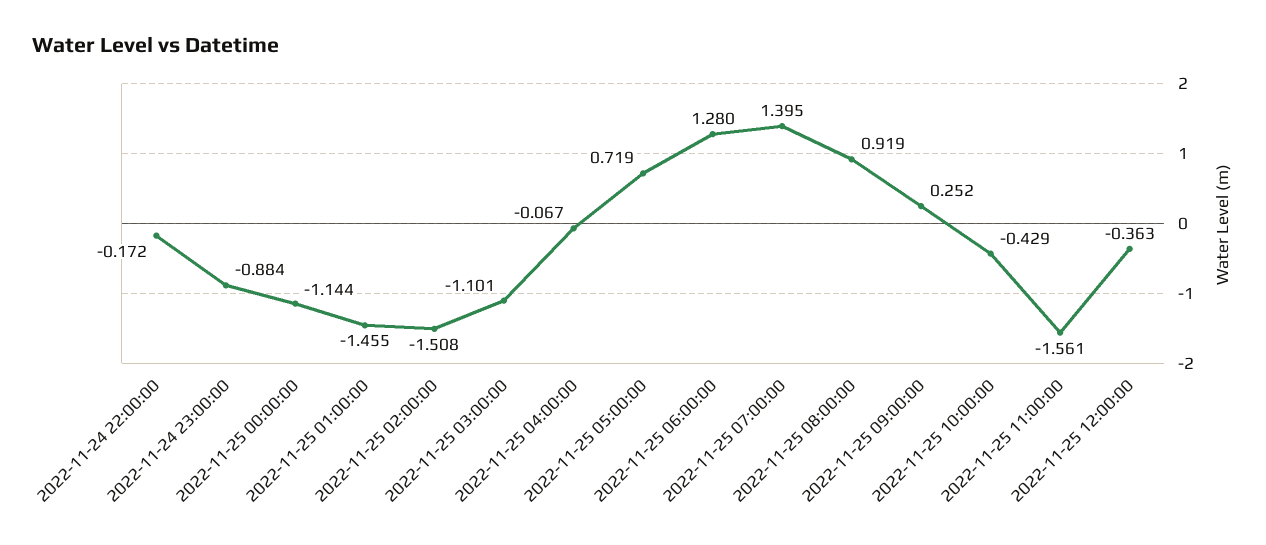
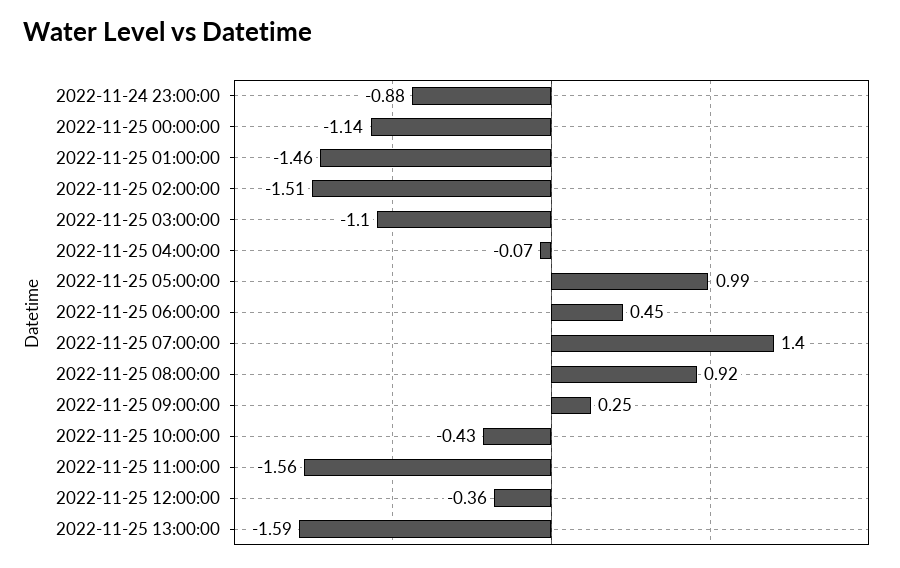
2022-11-24 22:00:00: -0.172 -> none
2022-11-25 05:00:00: 0.719 -> 0.99
2022-11-25 06:00:00: 1.28 -> 0.45
2022-11-25 13:00:00: none -> -1.59

